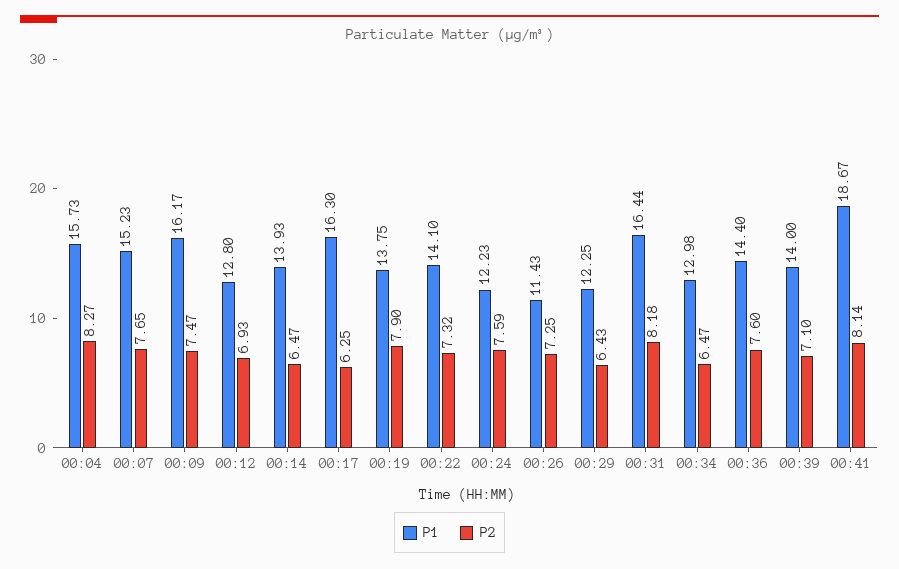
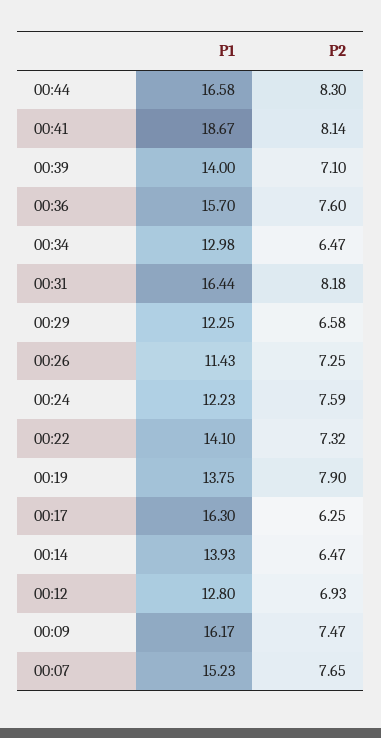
P1, 00:04: 15.73 -> none
P2, 00:04: 8.27 -> none
P2, 00:29: 6.43 -> 6.58
P1, 00:36: 14.4 -> 15.7
P1, 00:44: none -> 16.58
P2, 00:44: none -> 8.3

